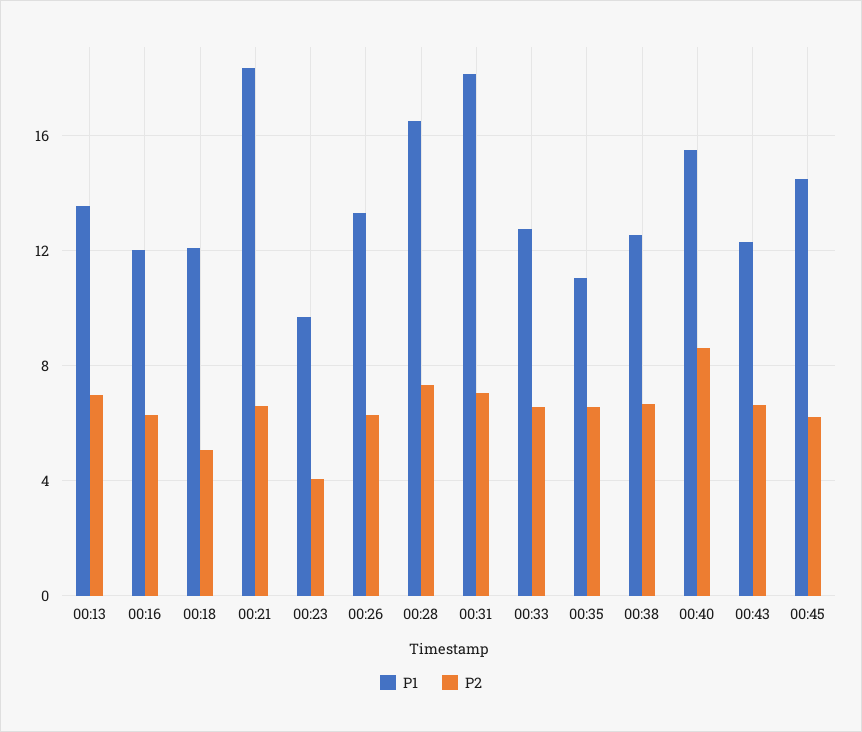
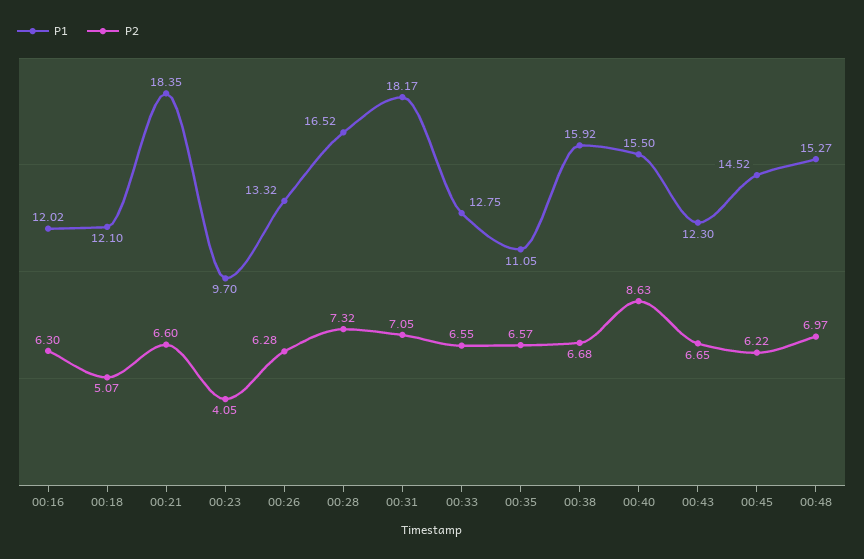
P1, 00:13: 13.5 -> none
P2, 00:13: 7 -> none
P1, 00:38: 12.5 -> 15.92
P1, 00:48: none -> 15.27
P2, 00:48: none -> 6.97

